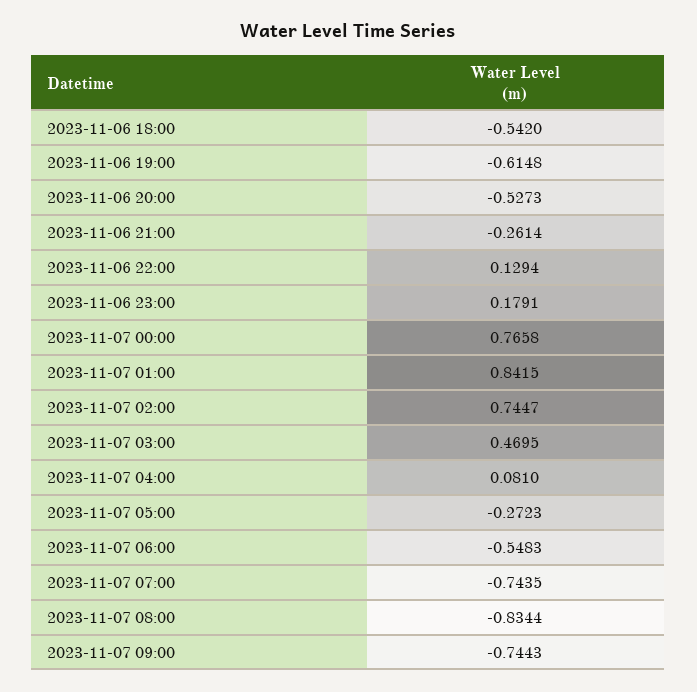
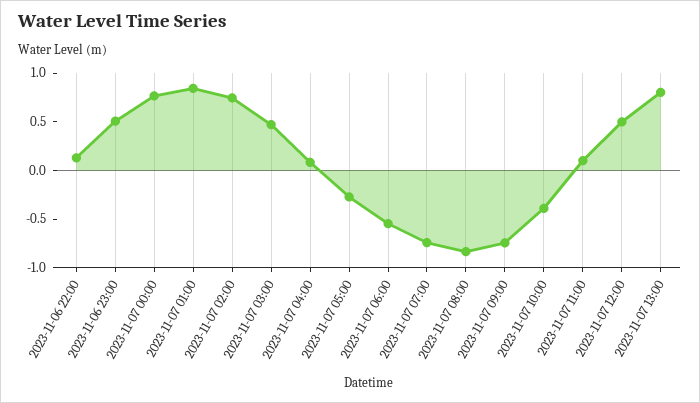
2023-11-06 18:00: -0.542 -> none
2023-11-06 19:00: -0.6148 -> none
2023-11-06 20:00: -0.5273 -> none
2023-11-06 21:00: -0.2614 -> none
2023-11-06 23:00: 0.1791 -> 0.5
2023-11-07 10:00: none -> -0.4
2023-11-07 11:00: none -> 0.1
2023-11-07 12:00: none -> 0.5
2023-11-07 13:00: none -> 0.8

